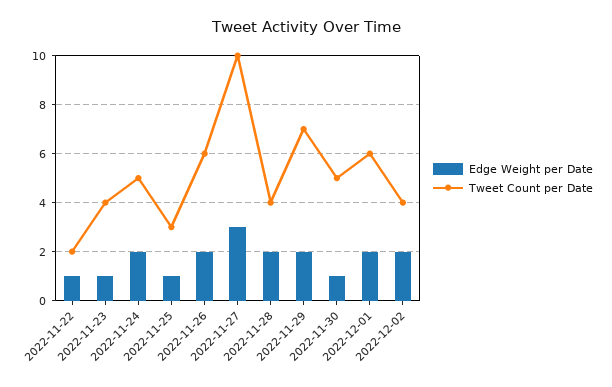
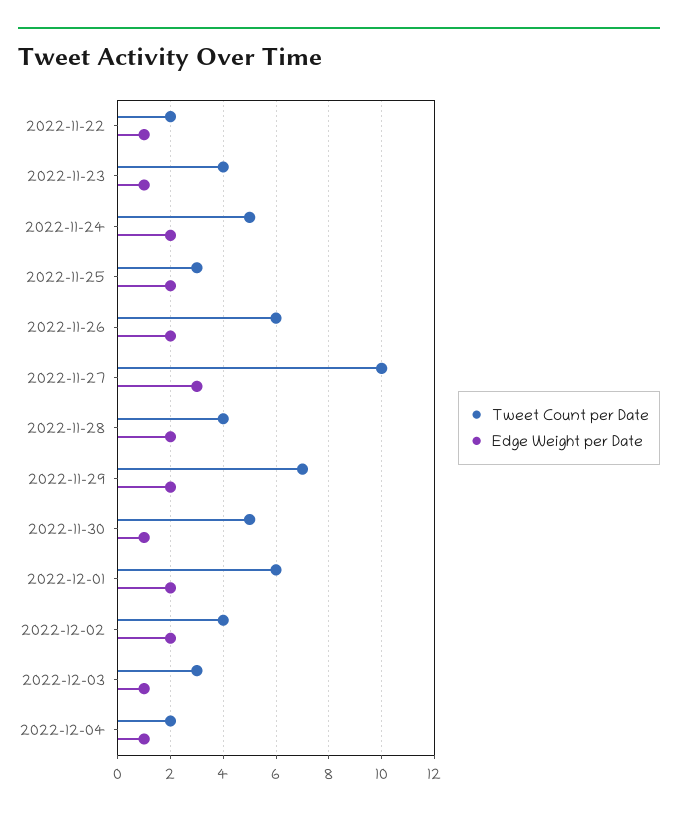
Edge Weight per Date, 2022-11-25: 1 -> 2
Tweet Count per Date, 2022-12-03: none -> 3
Edge Weight per Date, 2022-12-03: none -> 1
Tweet Count per Date, 2022-12-04: none -> 2
Edge Weight per Date, 2022-12-04: none -> 1

